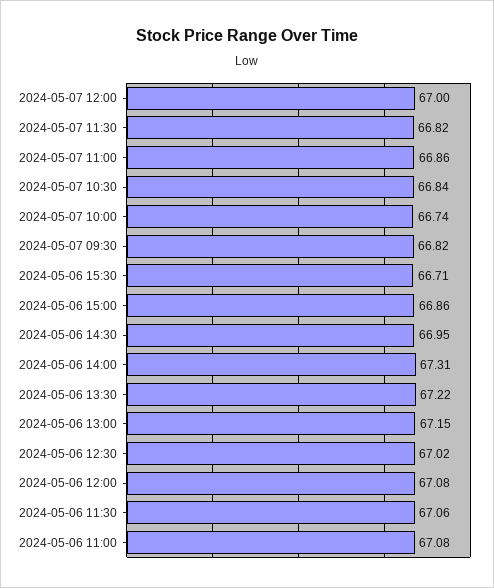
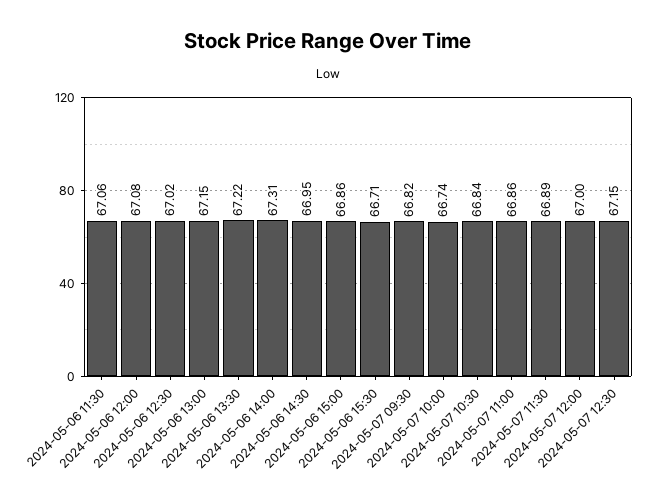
2024-05-07 11:30: 66.82 -> 66.89
2024-05-06 11:00: 67.08 -> none
2024-05-07 12:30: none -> 67.15

